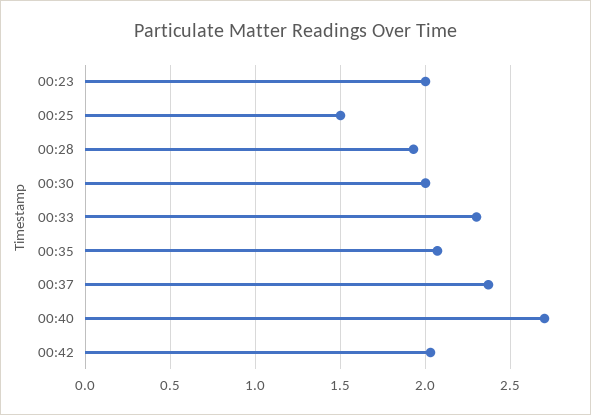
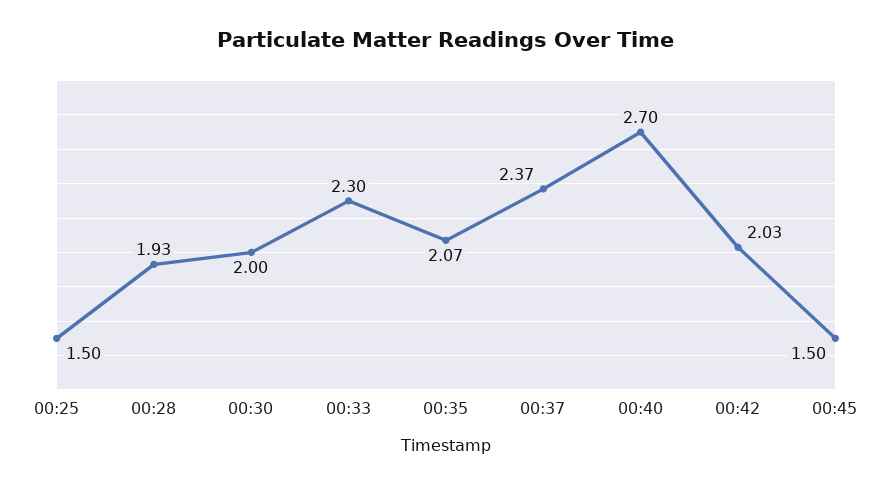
00:23: 2 -> none
00:45: none -> 1.5

